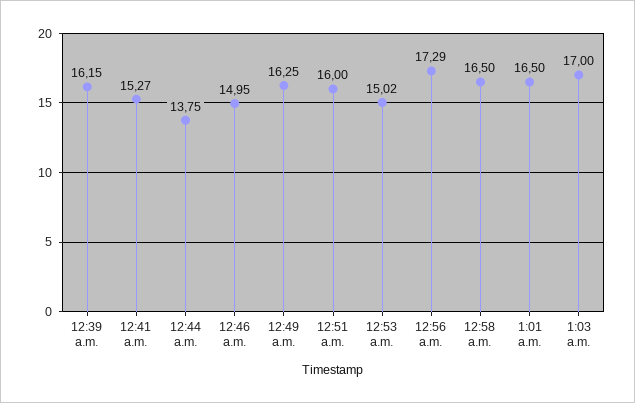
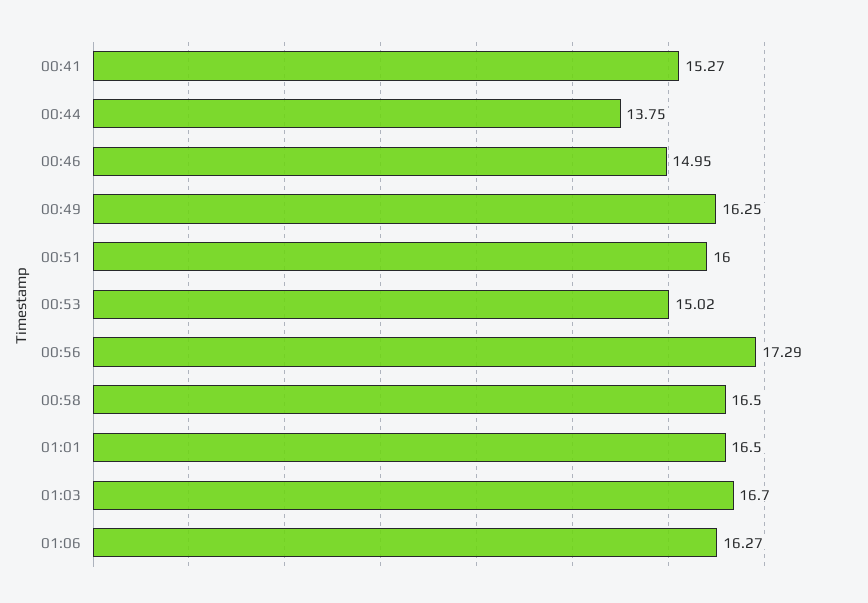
12:39 a.m.: 16.15 -> none
1:03 a.m.: 17 -> 16.7
01:06: none -> 16.27

